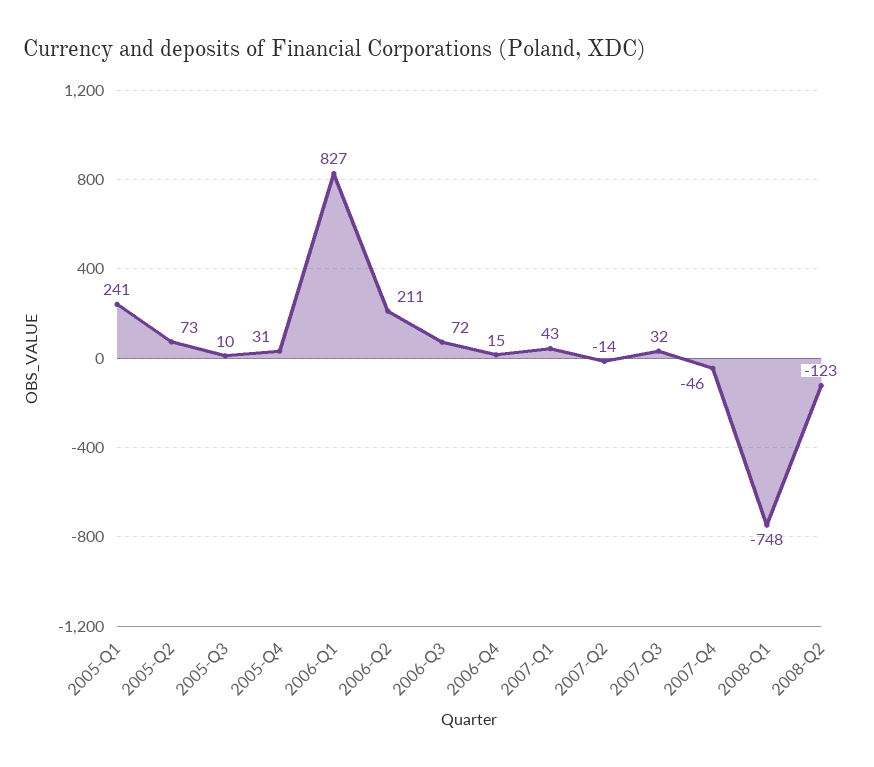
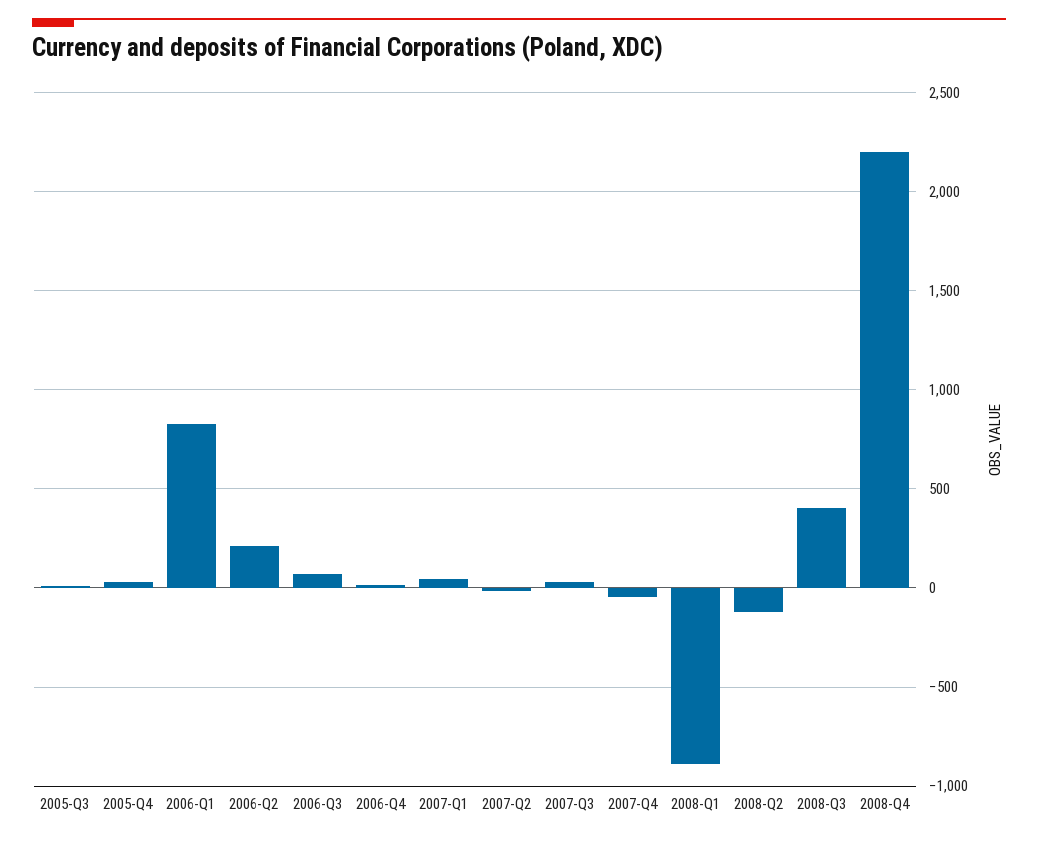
2005-Q1: 241 -> none
2005-Q2: 73 -> none
2008-Q1: -748 -> -900
2008-Q3: none -> 400
2008-Q4: none -> 2200

